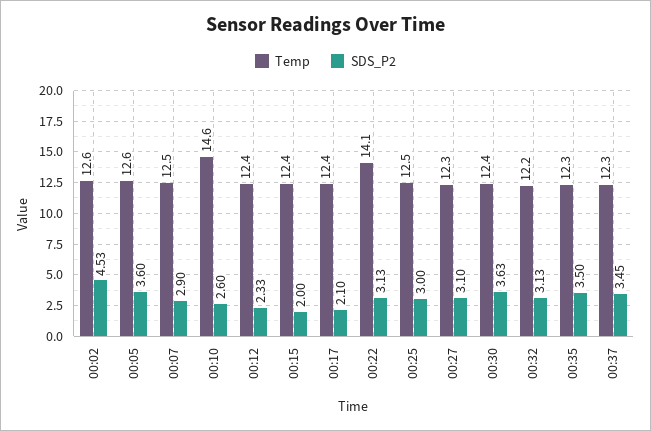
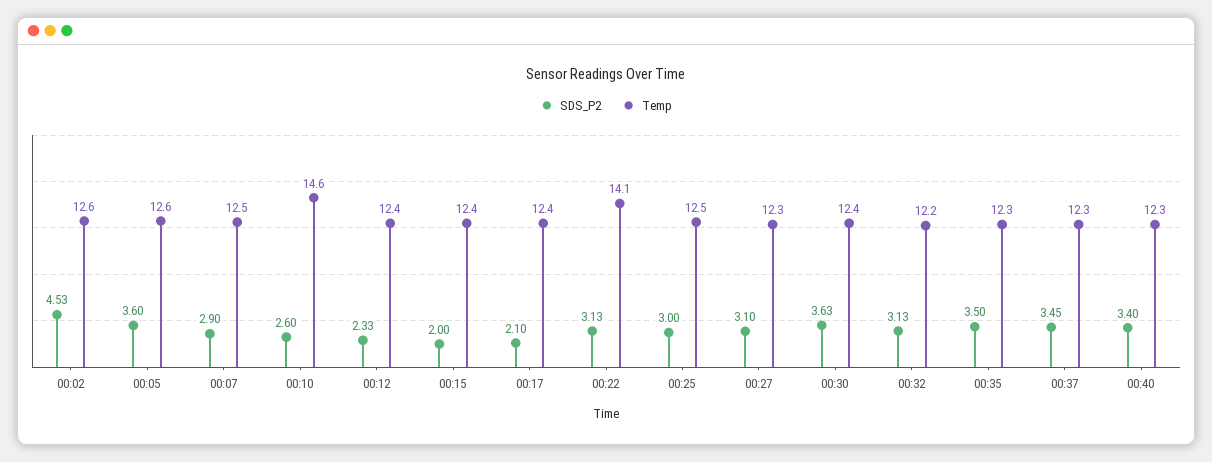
SDS_P2, 00:40: none -> 3.4
Temp, 00:40: none -> 12.3

